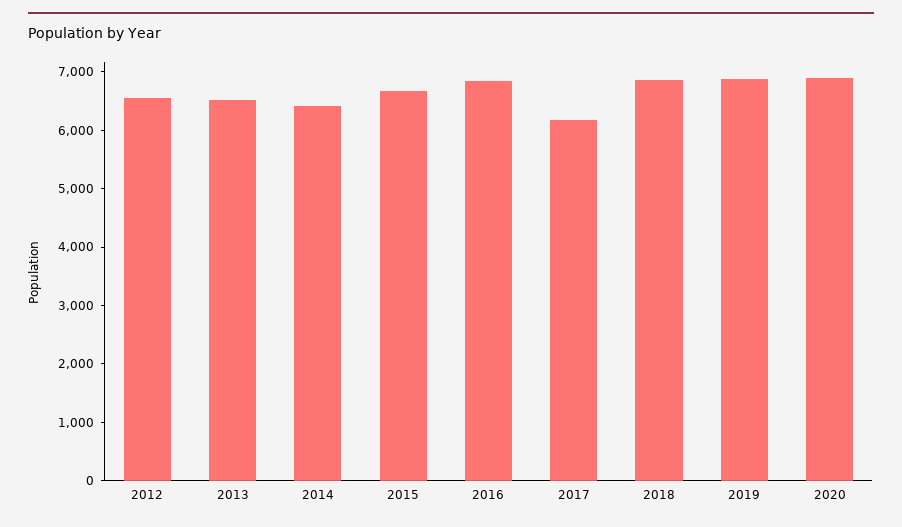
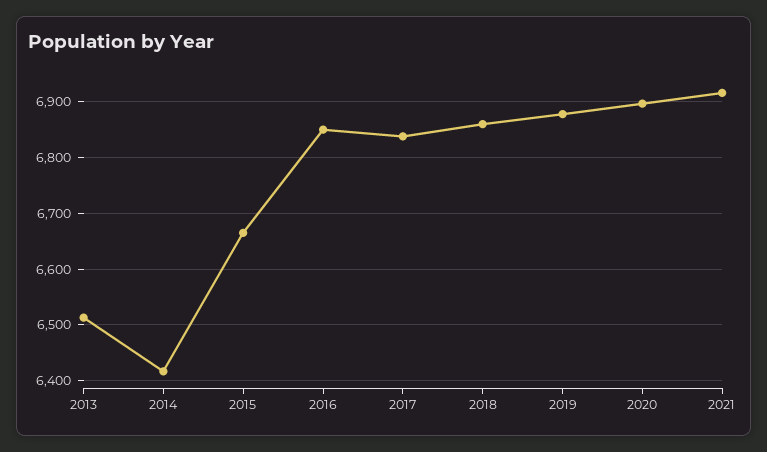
2012: 6600 -> none
2017: 6200 -> 6840
2021: none -> 6920

